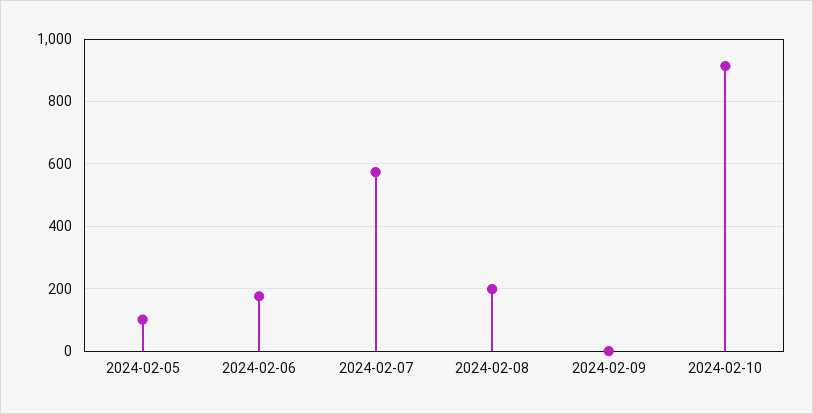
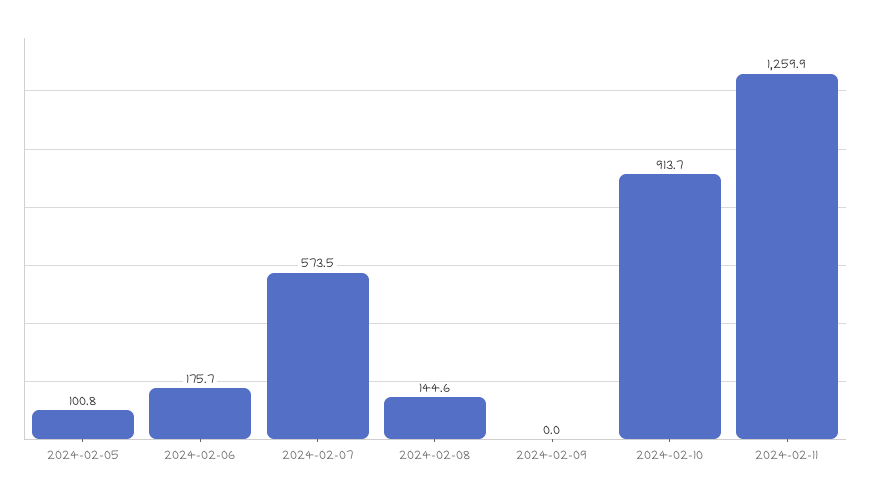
2024-02-08: 200 -> 144.6
2024-02-11: none -> 1259.9

